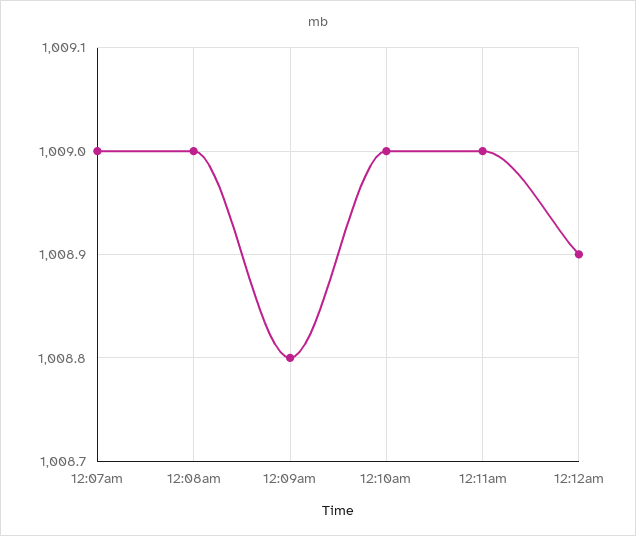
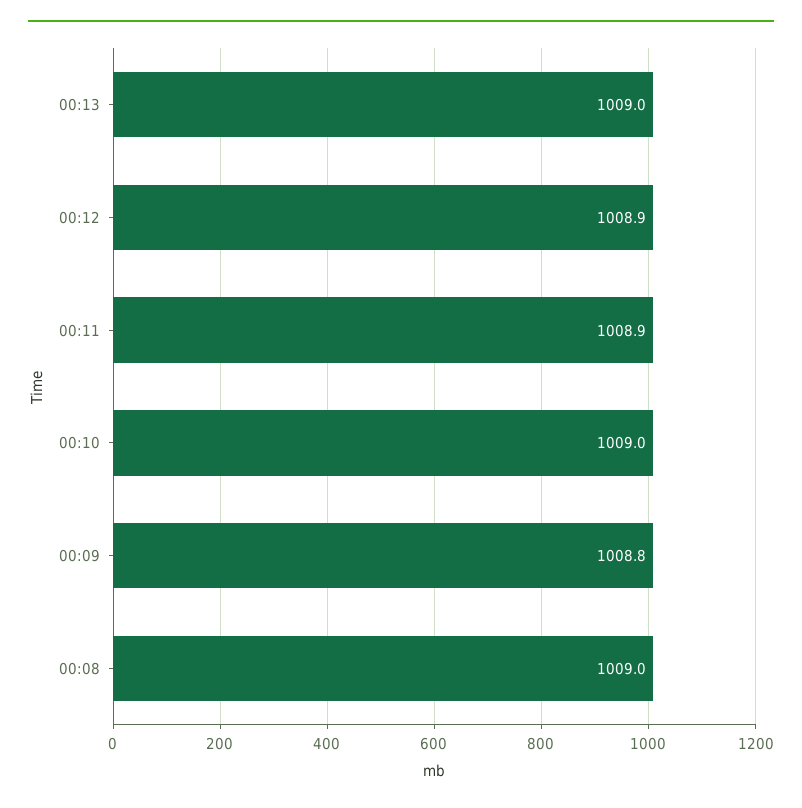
12:07am: 1009 -> none
12:11am: 1009 -> 1008.9
00:13: none -> 1009

